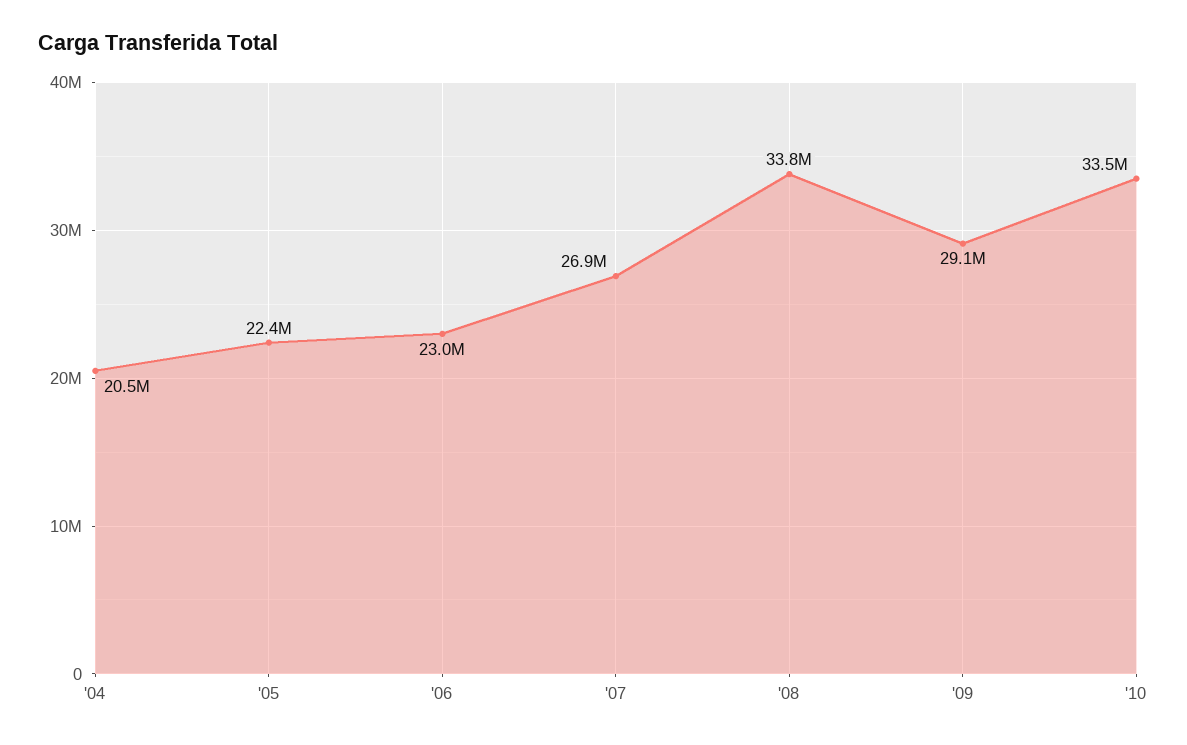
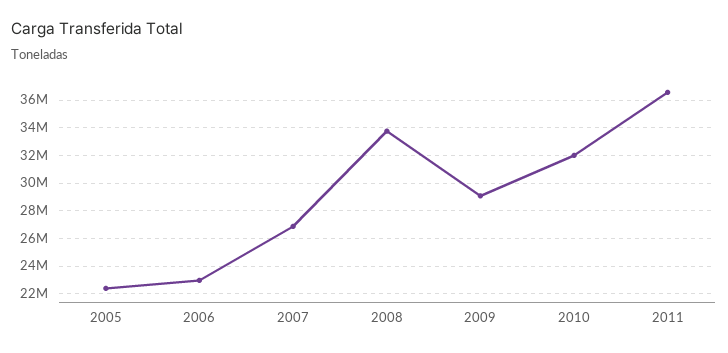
'04: 20500000 -> none
'10: 33500000 -> 32000000
2011: none -> 36500000

